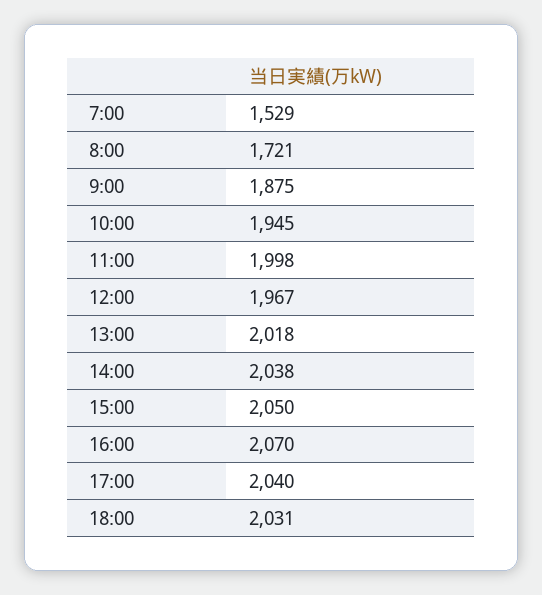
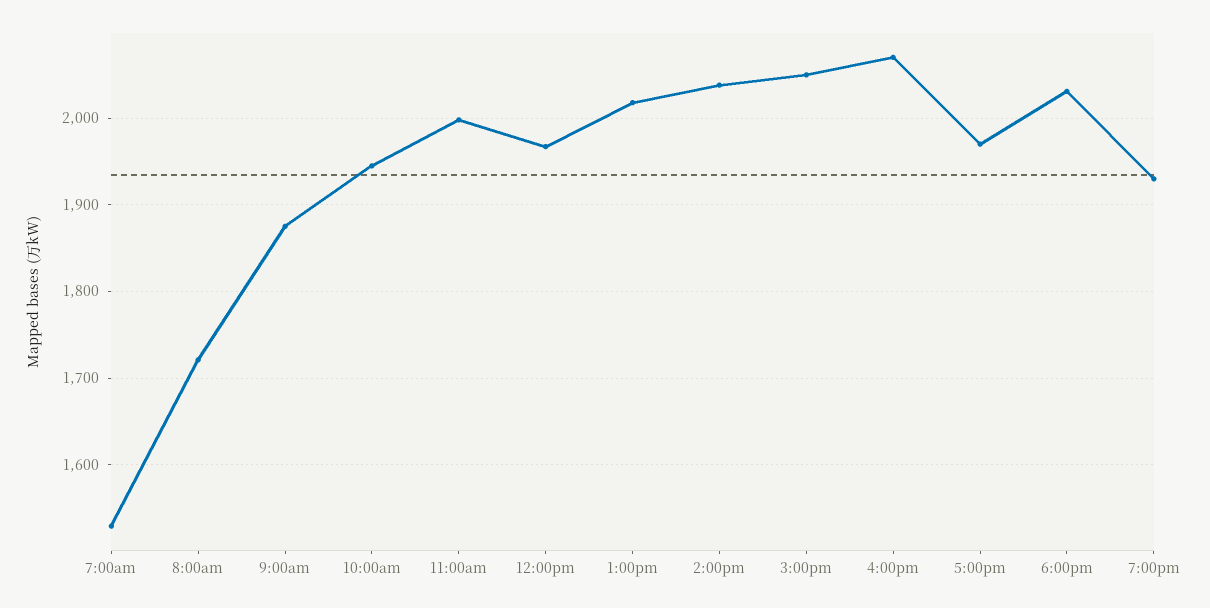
17:00: 2040 -> 1970
7:00pm: none -> 1930

